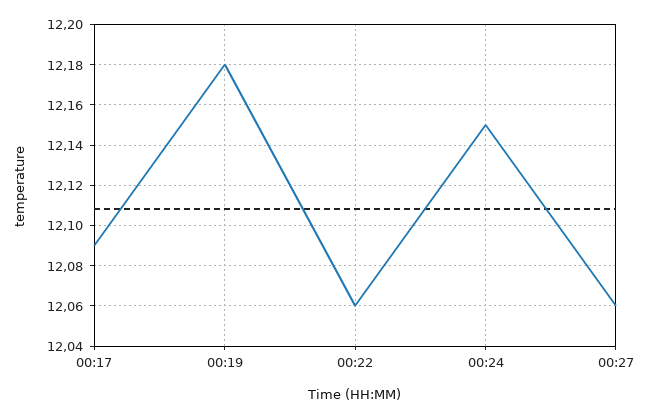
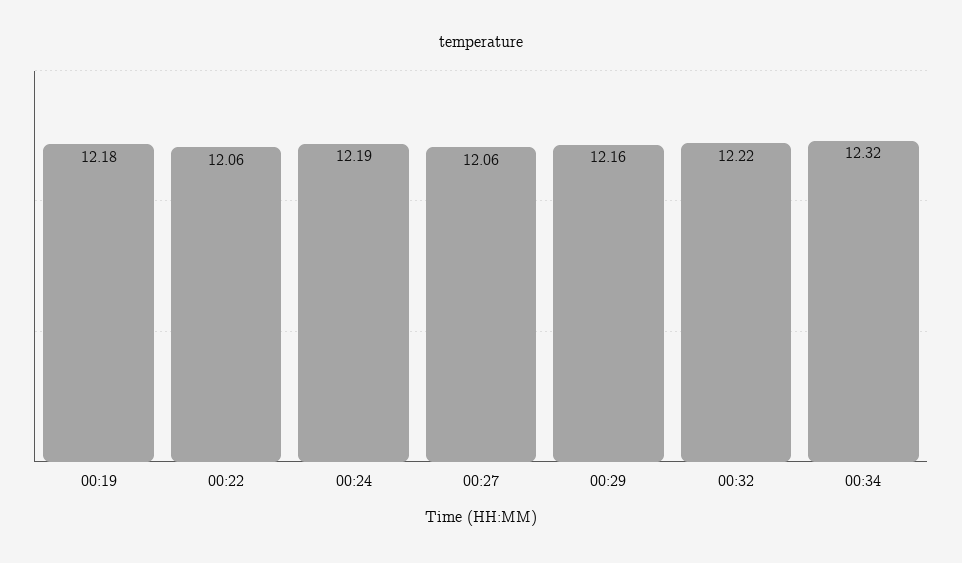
00:17: 12.09 -> none
00:24: 12.15 -> 12.19
00:29: none -> 12.16
00:32: none -> 12.22
00:34: none -> 12.32

